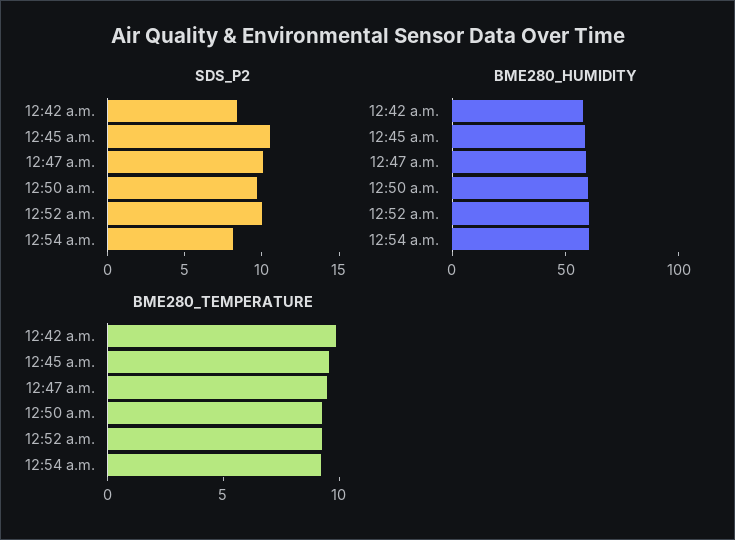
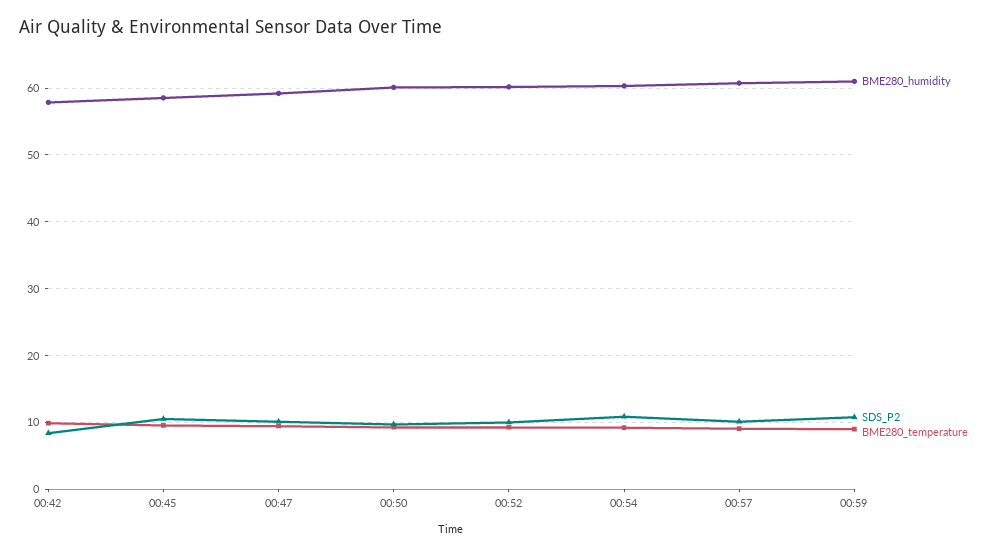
SDS_P2, 12:54 a.m.: 8 -> 11
BME280_HUMIDITY, 00:57: none -> 61
SDS_P2, 00:57: none -> 10
BME280_TEMPERATURE, 00:57: none -> 9
BME280_HUMIDITY, 00:59: none -> 61
SDS_P2, 00:59: none -> 11
BME280_TEMPERATURE, 00:59: none -> 9

